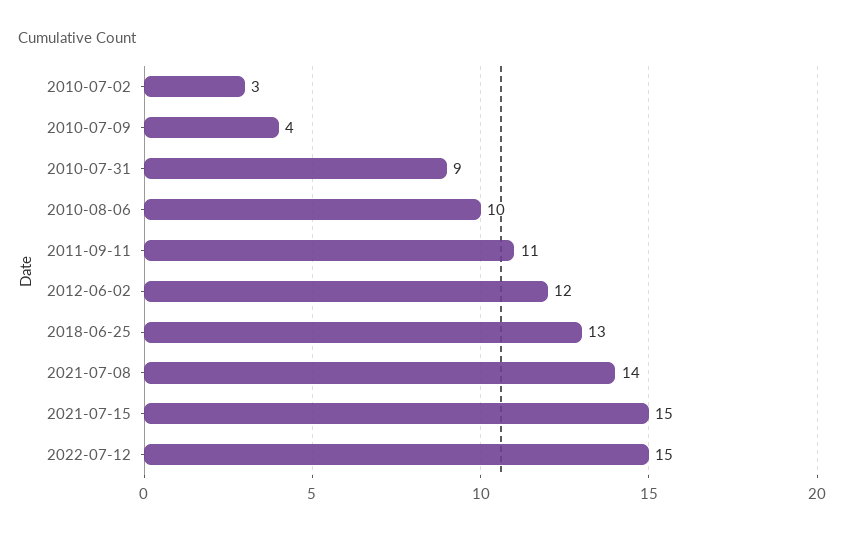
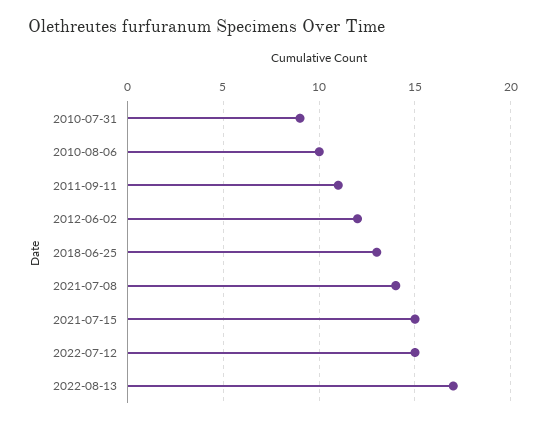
2010-07-02: 3 -> none
2010-07-09: 4 -> none
2022-08-13: none -> 17

